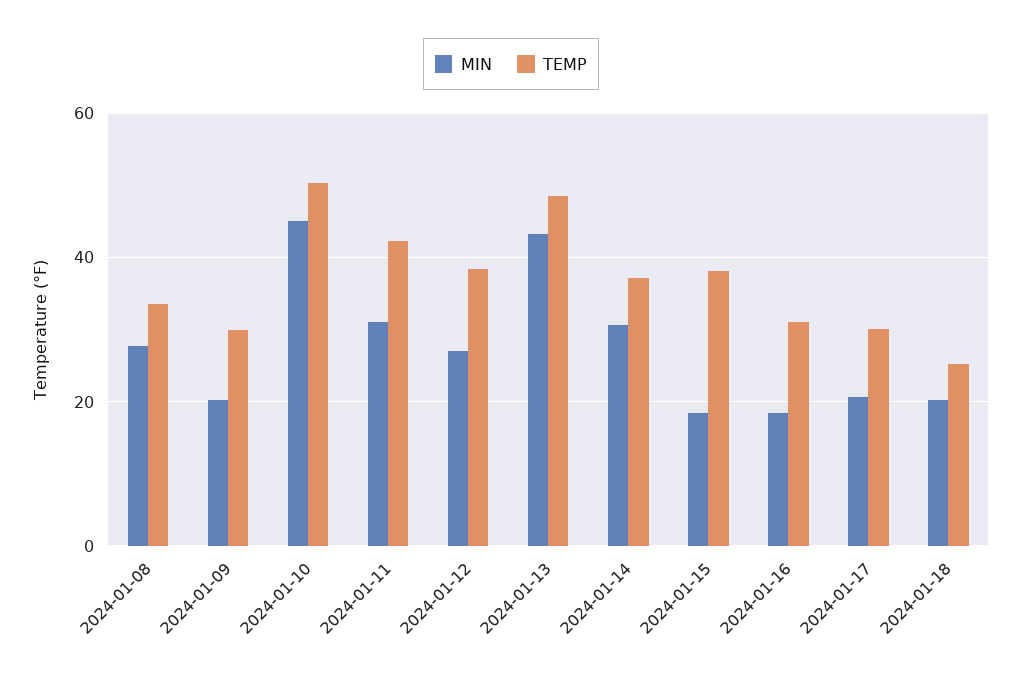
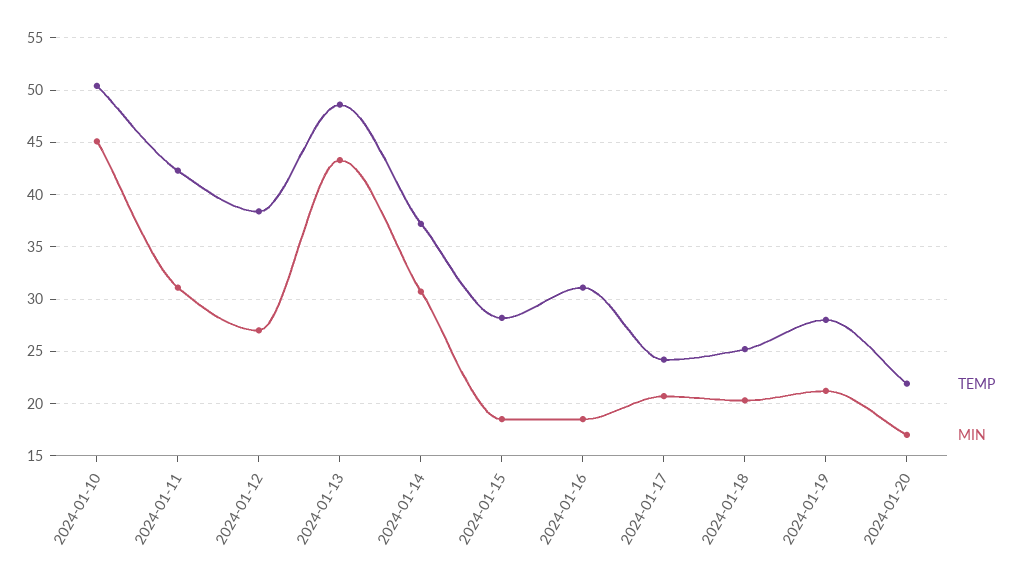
MIN, 2024-01-08: 28 -> none
TEMP, 2024-01-08: 34 -> none
MIN, 2024-01-09: 20 -> none
TEMP, 2024-01-09: 30 -> none
TEMP, 2024-01-15: 38 -> 28
TEMP, 2024-01-17: 30 -> 24
TEMP, 2024-01-19: none -> 28
MIN, 2024-01-19: none -> 21
TEMP, 2024-01-20: none -> 22
MIN, 2024-01-20: none -> 17

